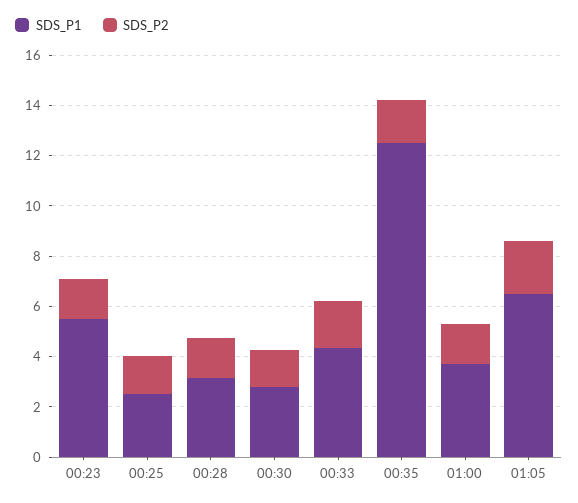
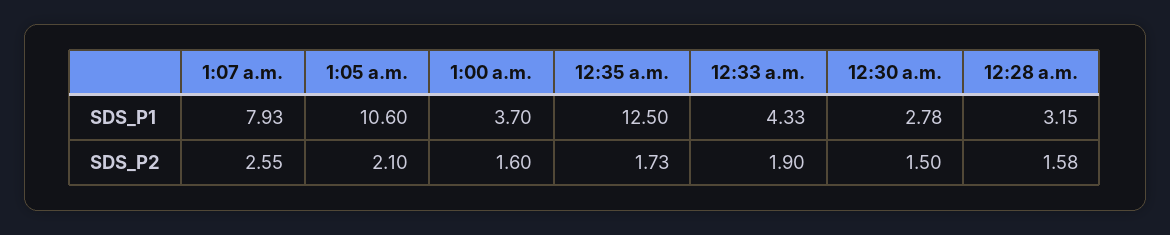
SDS_P1, 00:23: 5.5 -> none
SDS_P2, 00:23: 1.5 -> none
SDS_P1, 00:25: 2.5 -> none
SDS_P2, 00:25: 1.5 -> none
SDS_P1, 01:05: 6.5 -> 10.6
SDS_P1, 1:07 a.m.: none -> 7.93
SDS_P2, 1:07 a.m.: none -> 2.55

